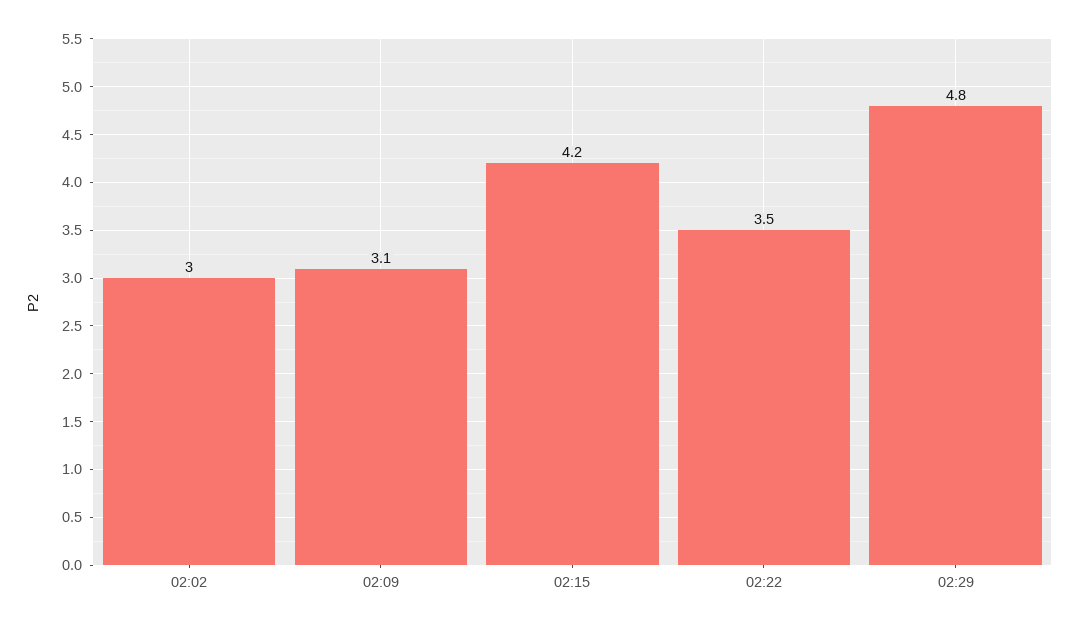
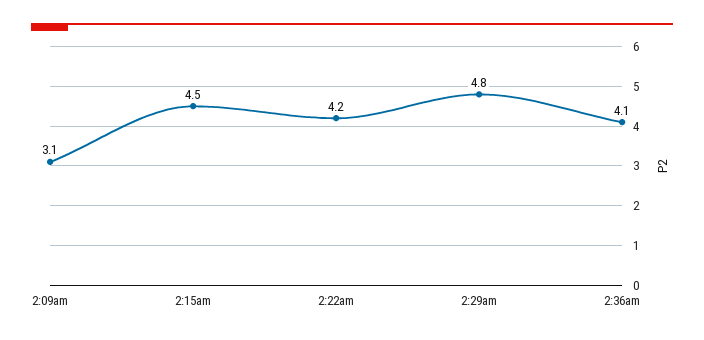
02:02: 3 -> none
02:15: 4.2 -> 4.5
02:22: 3.5 -> 4.2
2:36am: none -> 4.1

